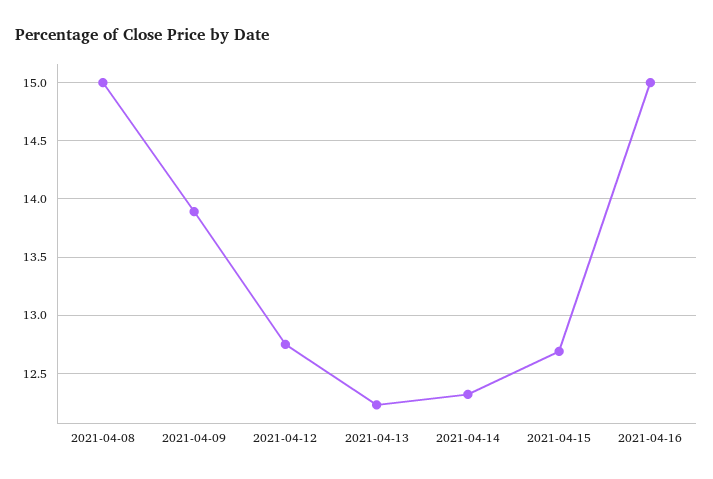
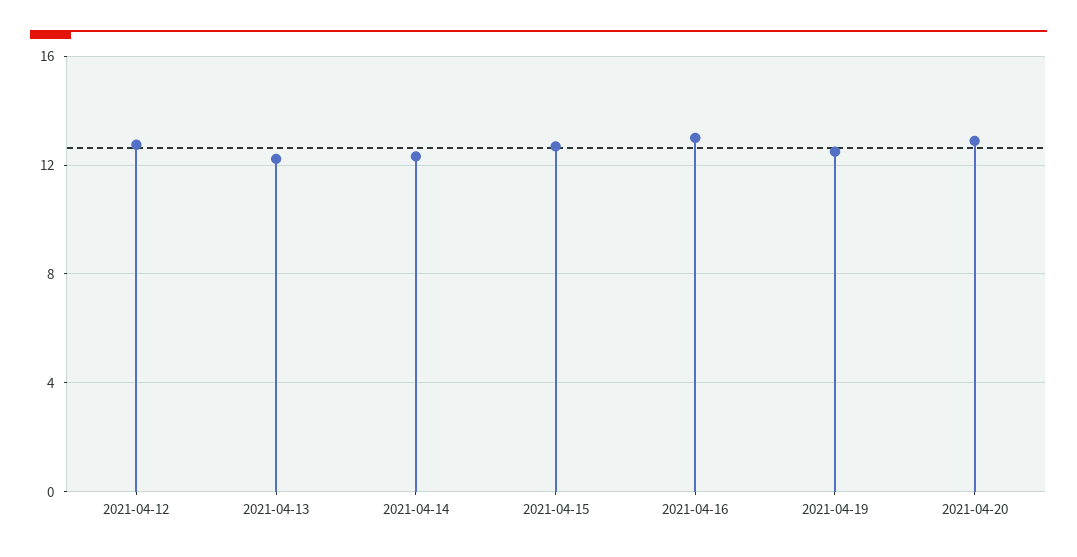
2021-04-08: 15 -> none
2021-04-09: 13.9 -> none
2021-04-16: 15 -> 13
2021-04-19: none -> 12.5
2021-04-20: none -> 13

